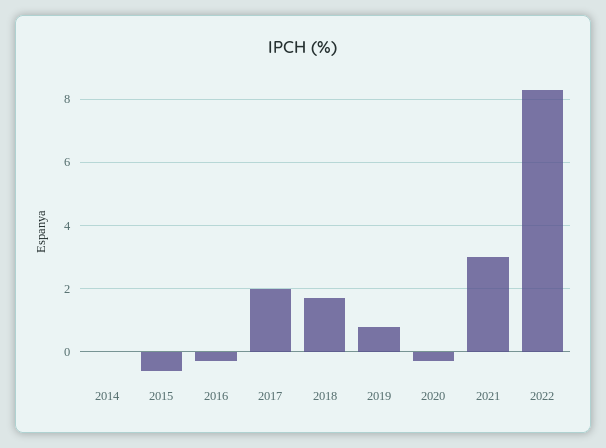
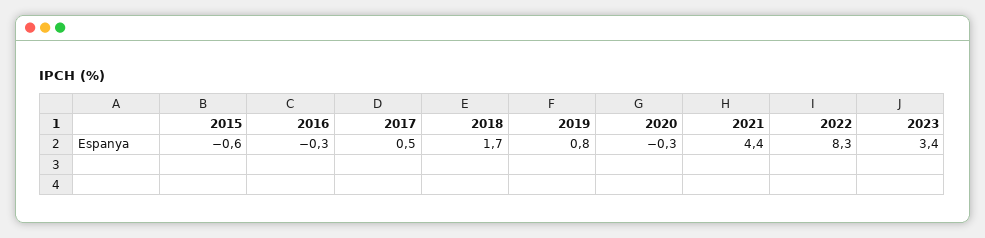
2014: 0 -> none
2017: 2 -> 0.5
2021: 3 -> 4.4
2023: none -> 3.4

